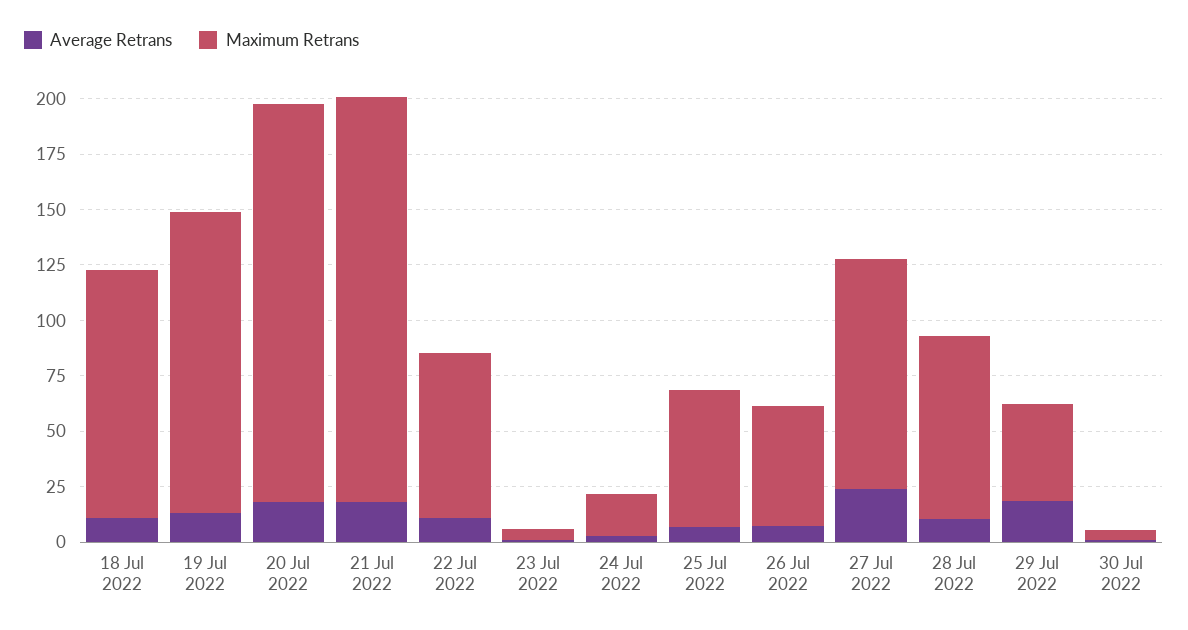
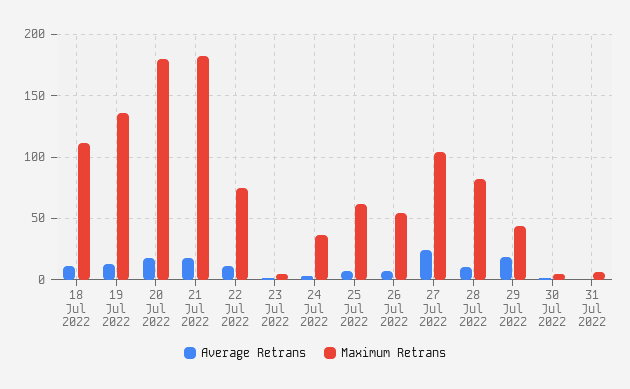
Maximum Retrans, 24 Jul 2022: 20 -> 35
Average Retrans, 31 Jul 2022: none -> 0
Maximum Retrans, 31 Jul 2022: none -> 5

